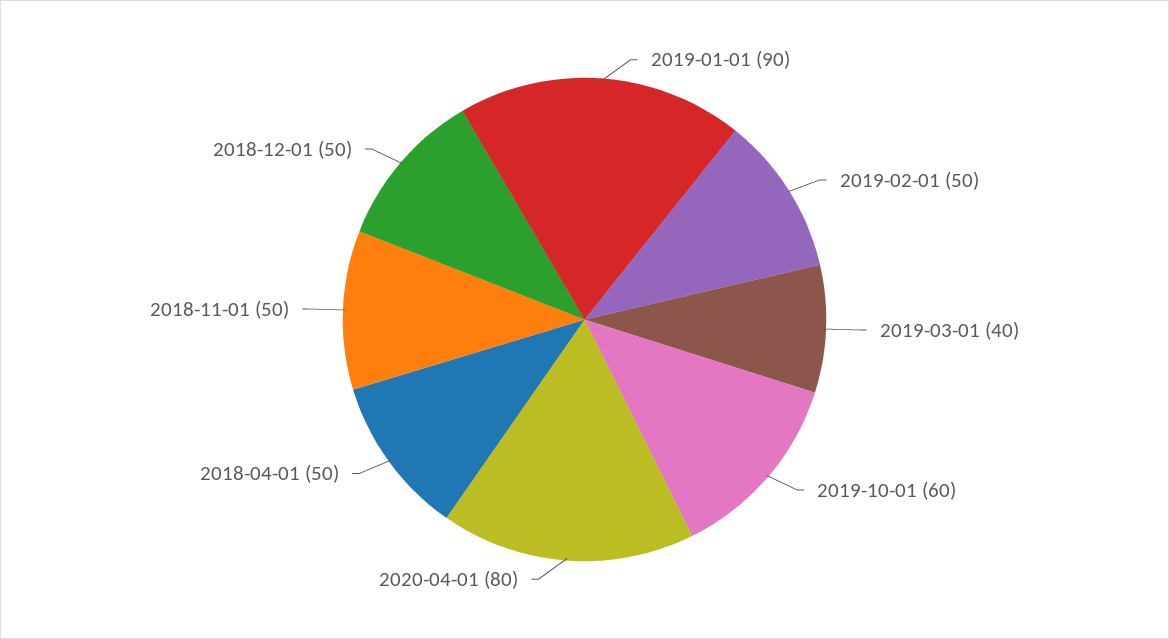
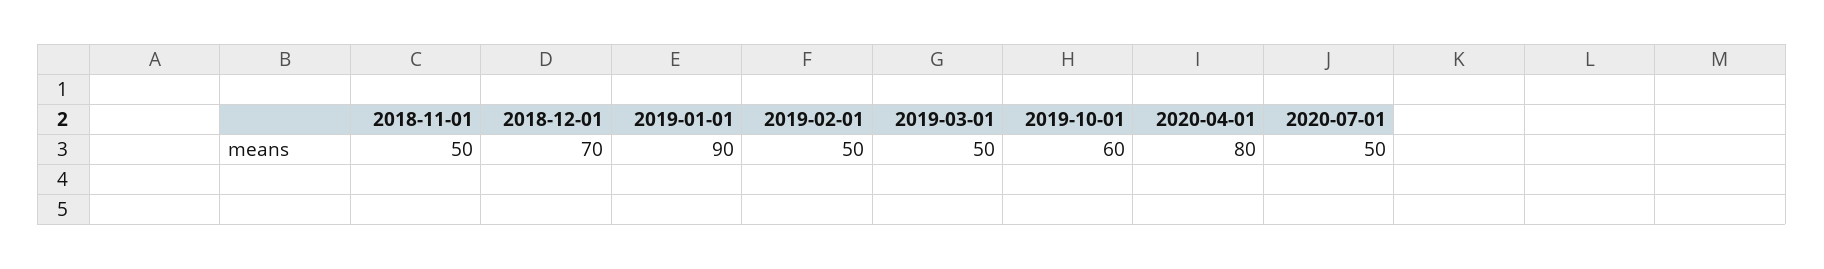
2019-03-01: 40 -> 50
2018-04-01: 50 -> none
2018-12-01: 50 -> 70
2020-07-01: none -> 50

